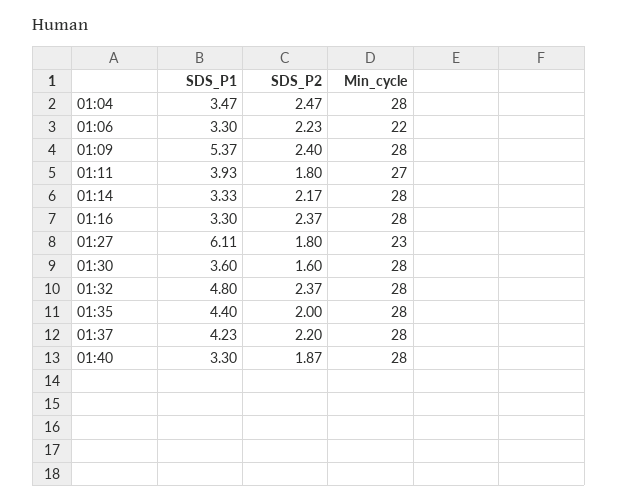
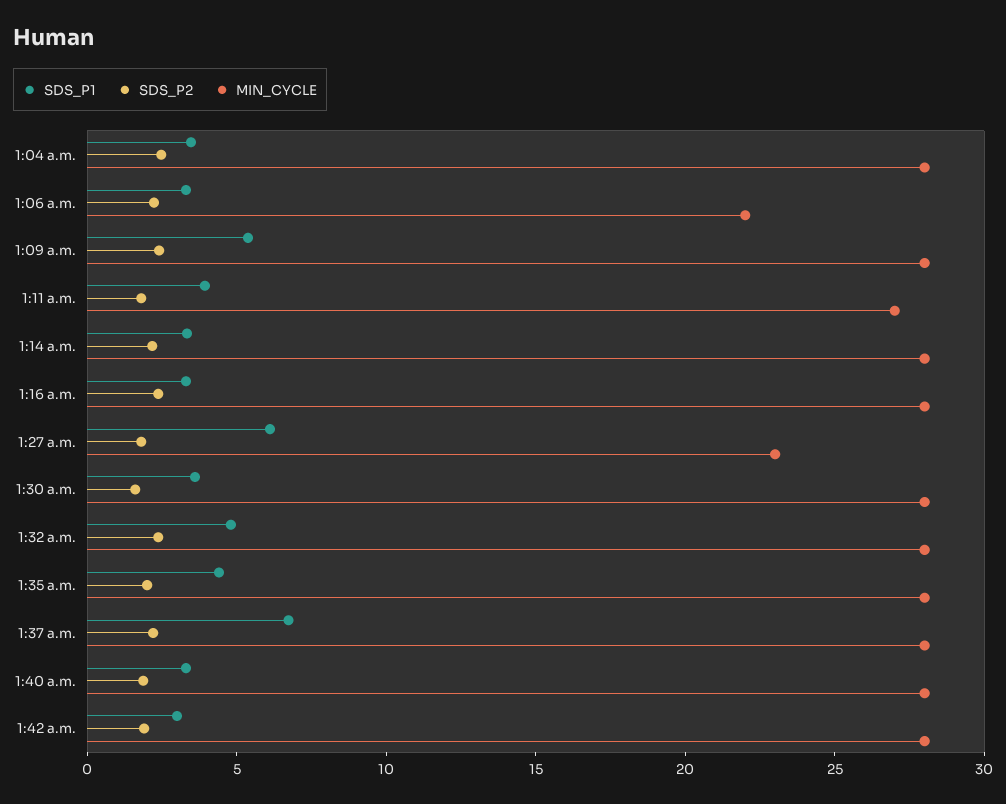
SDS_P1, 01:37: 4.23 -> 7
SDS_P1, 1:42 a.m.: none -> 3
SDS_P2, 1:42 a.m.: none -> 2
Min_cycle, 1:42 a.m.: none -> 28

